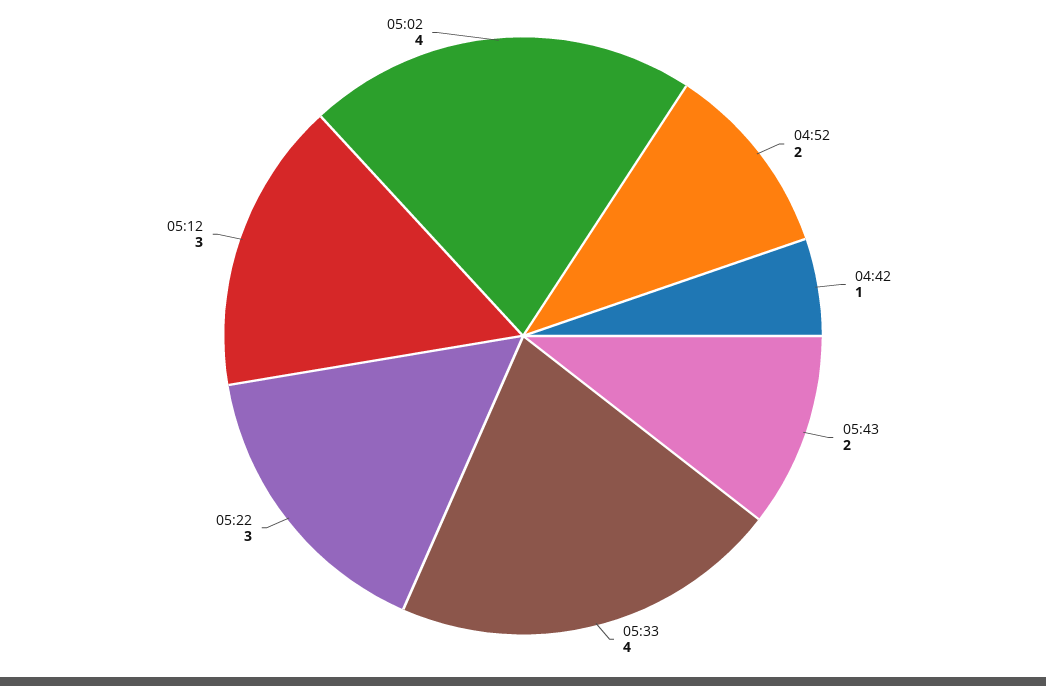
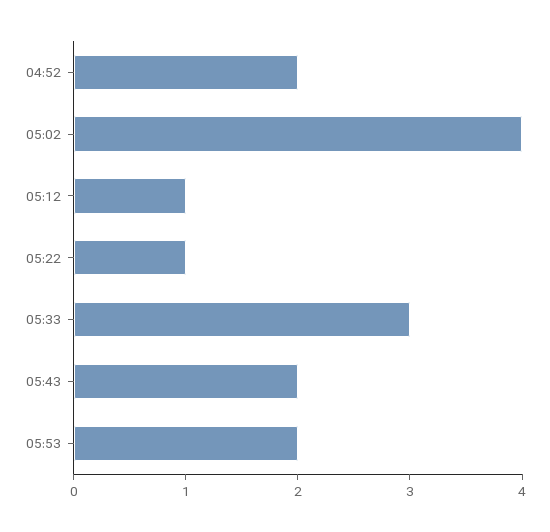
04:42: 1 -> none
05:33: 4 -> 3
05:22: 3 -> 1
05:12: 3 -> 1
05:53: none -> 2

